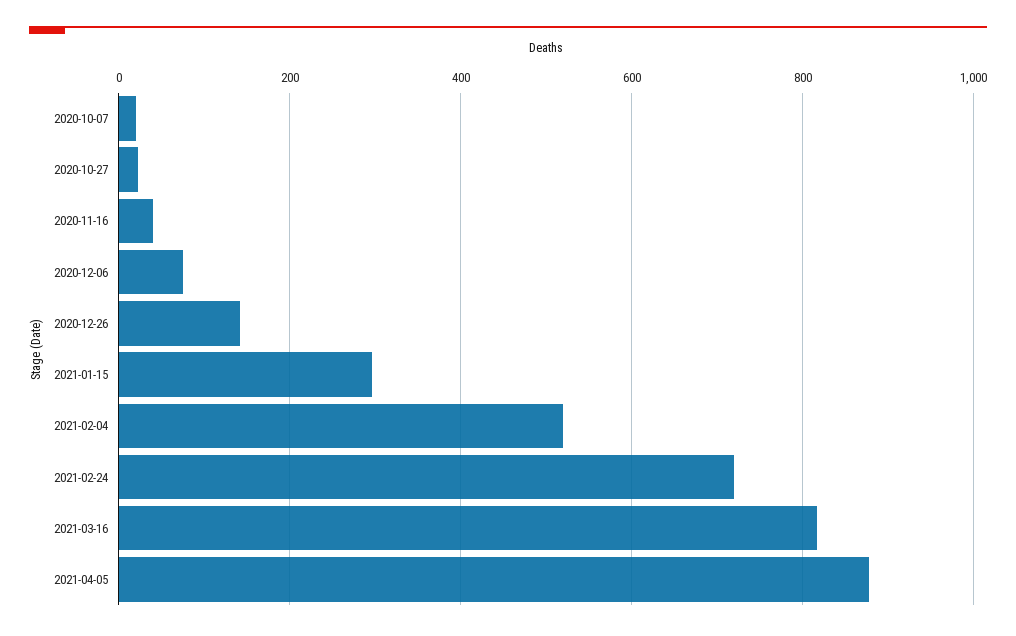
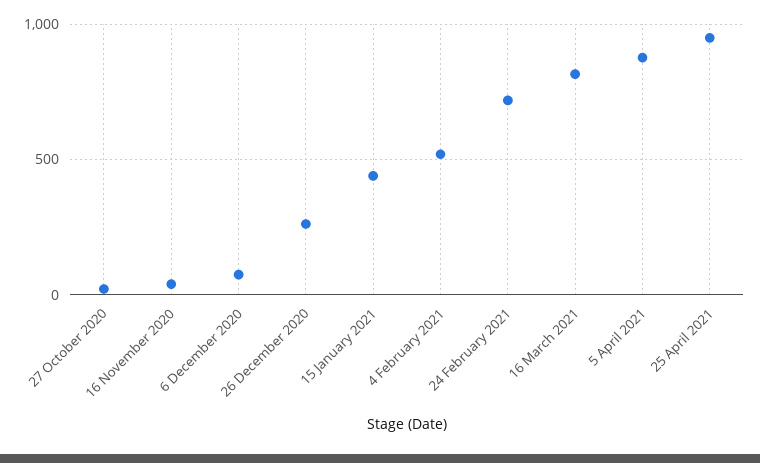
2020-10-07: 20 -> none
2020-12-26: 140 -> 250
2021-01-15: 300 -> 450
25 April 2021: none -> 950

